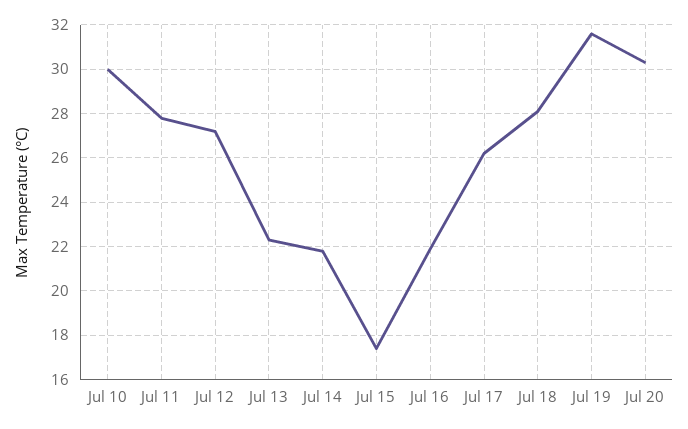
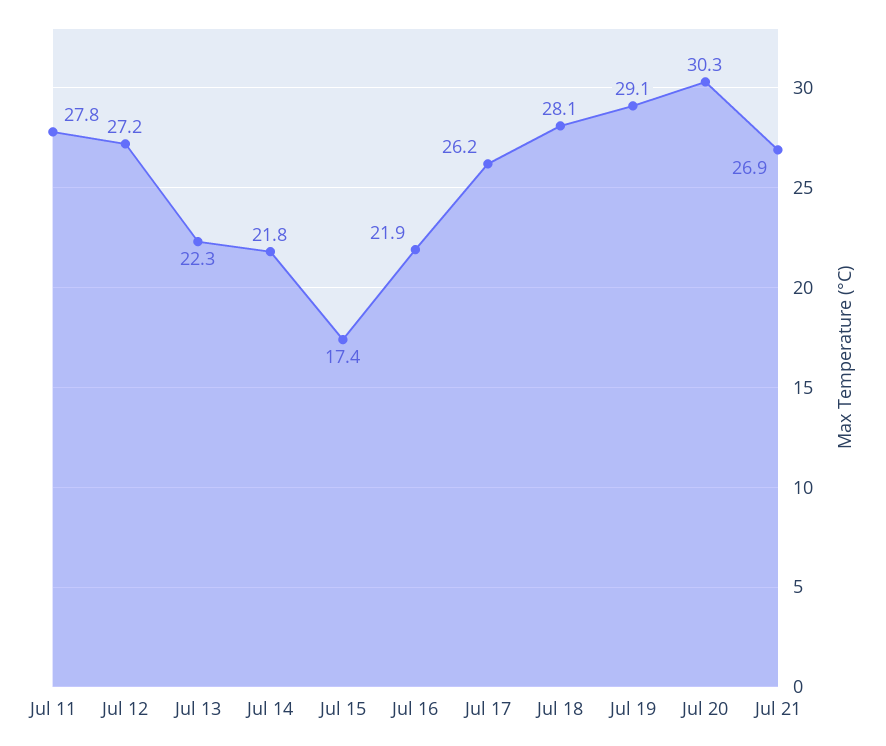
Jul 10: 30 -> none
Jul 19: 31.5 -> 29.1
Jul 21: none -> 26.9

